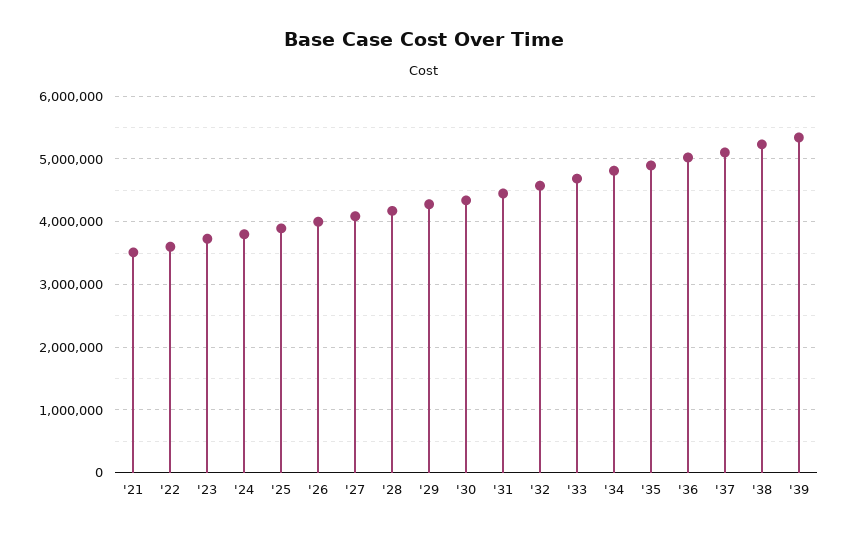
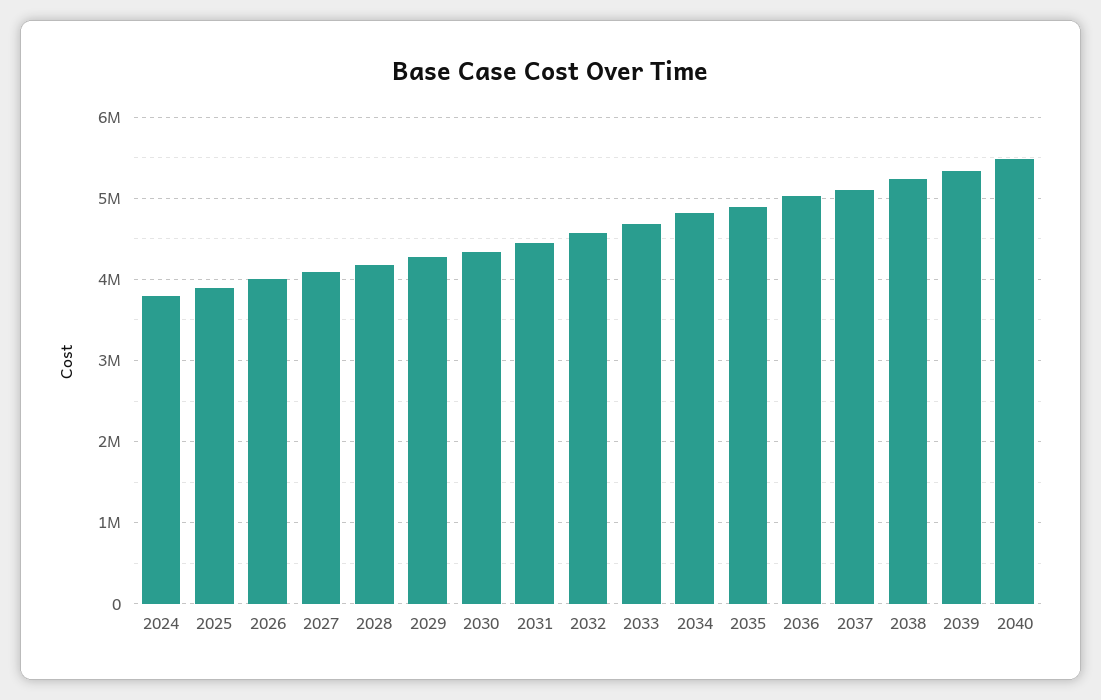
'21: 3500000 -> none
'22: 3600000 -> none
'23: 3700000 -> none
2040: none -> 5500000

